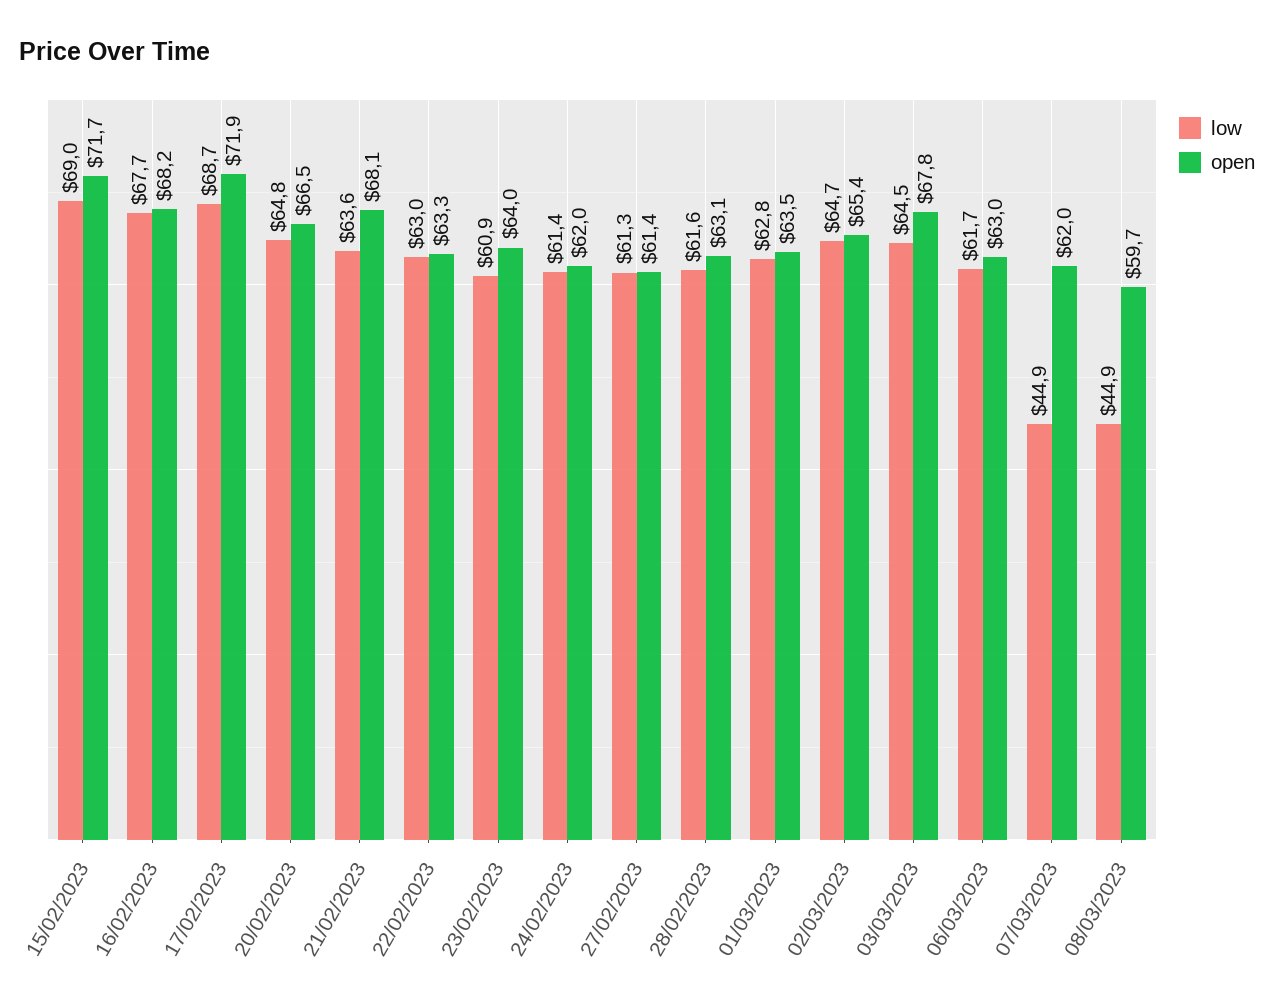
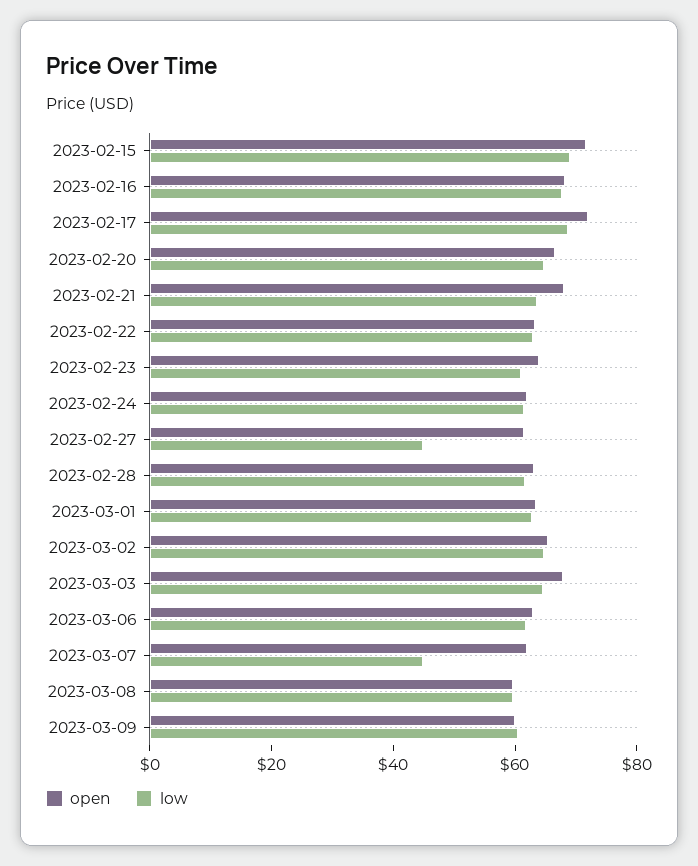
low, 27/02/2023: 61.3 -> 45
low, 08/03/2023: 44.9 -> 60
open, 2023-03-09: none -> 60
low, 2023-03-09: none -> 60

